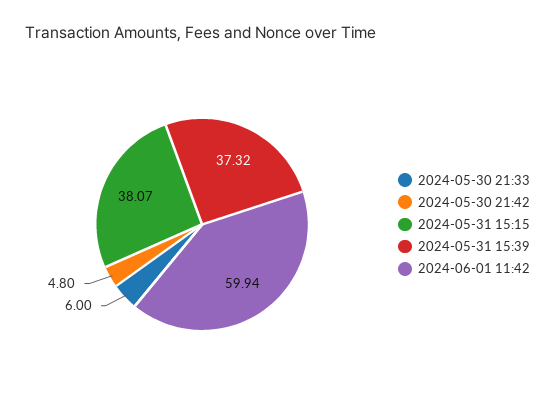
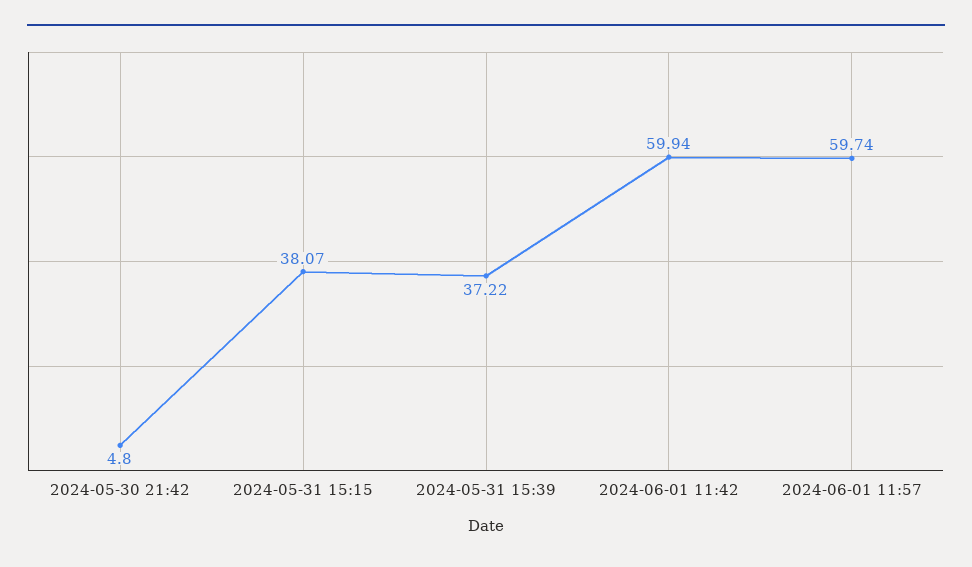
2024-05-30 21:33: 6 -> none
2024-05-31 15:39: 37.32 -> 37.22
2024-06-01 11:57: none -> 59.74

